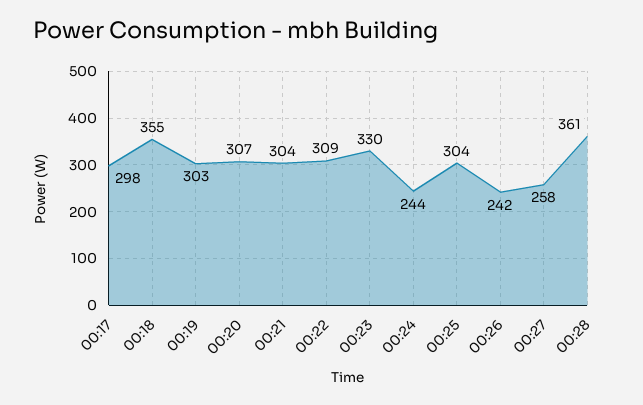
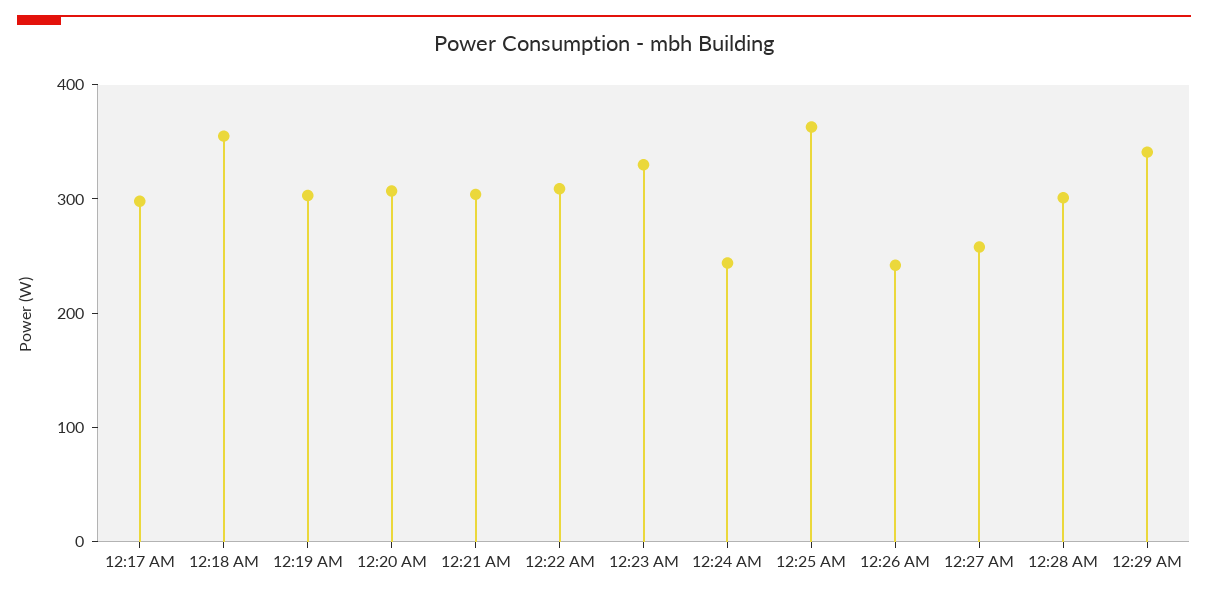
00:25: 304 -> 360
00:28: 361 -> 300
12:29 AM: none -> 340

